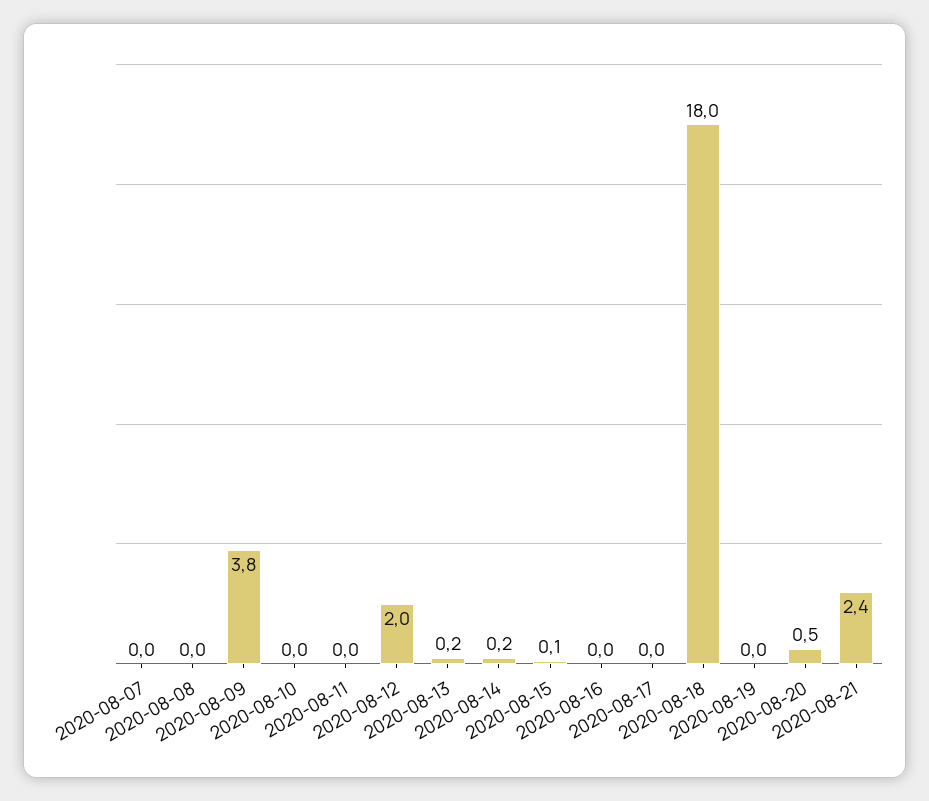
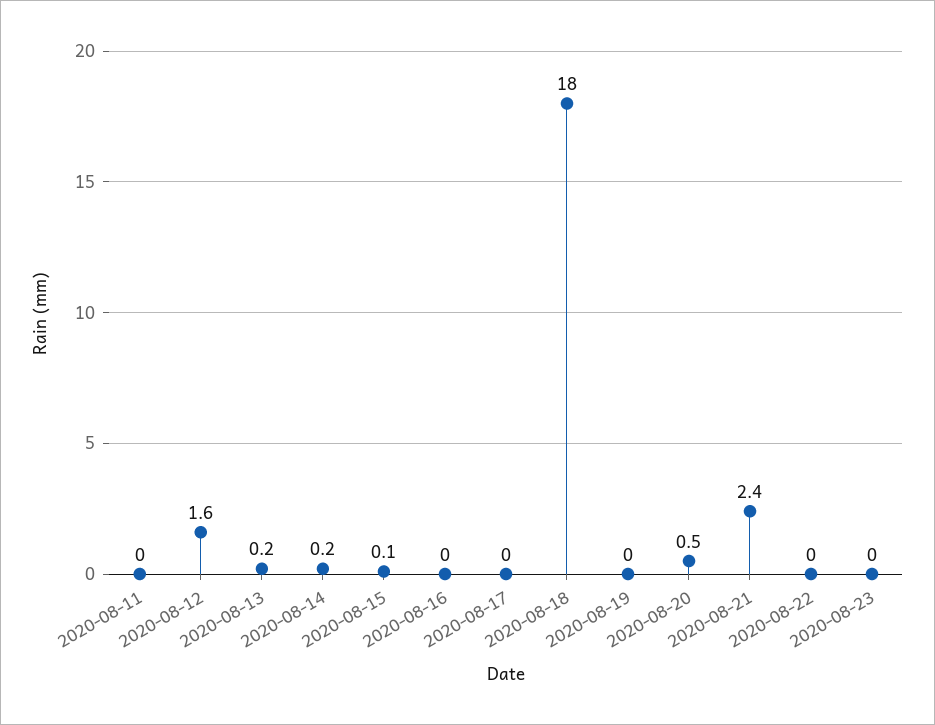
2020-08-07: 0 -> none
2020-08-08: 0 -> none
2020-08-09: 3.8 -> none
2020-08-10: 0 -> none
2020-08-12: 2 -> 1.6
2020-08-22: none -> 0
2020-08-23: none -> 0

